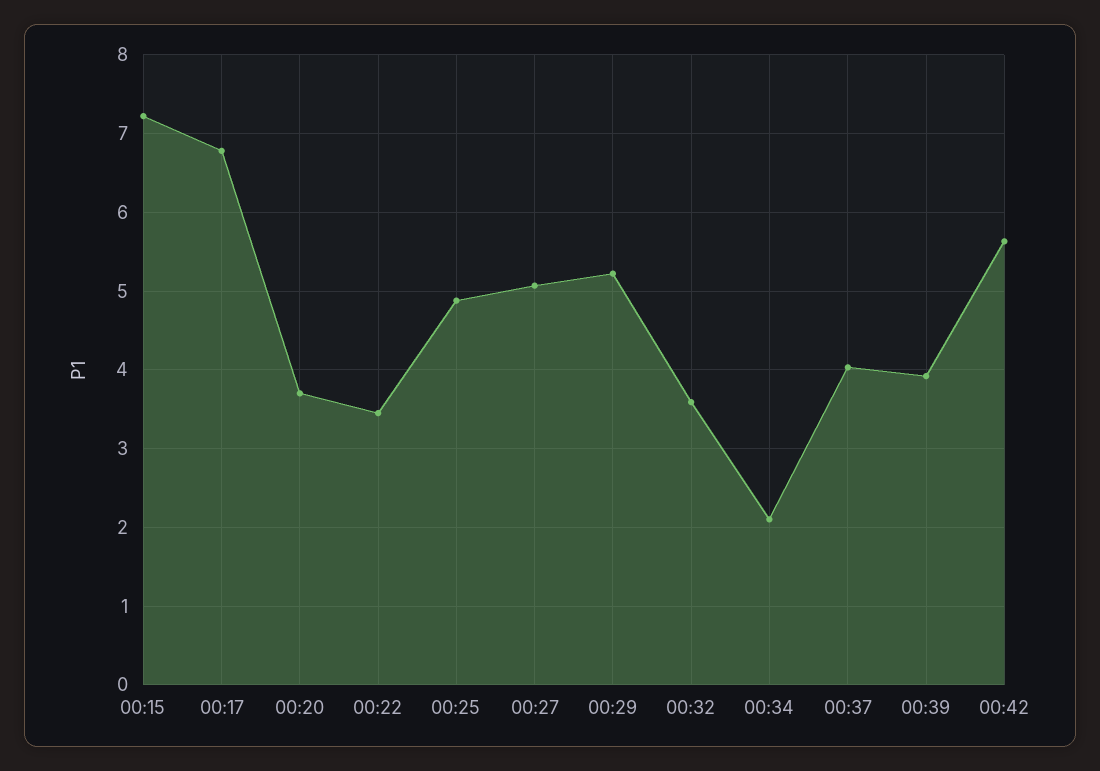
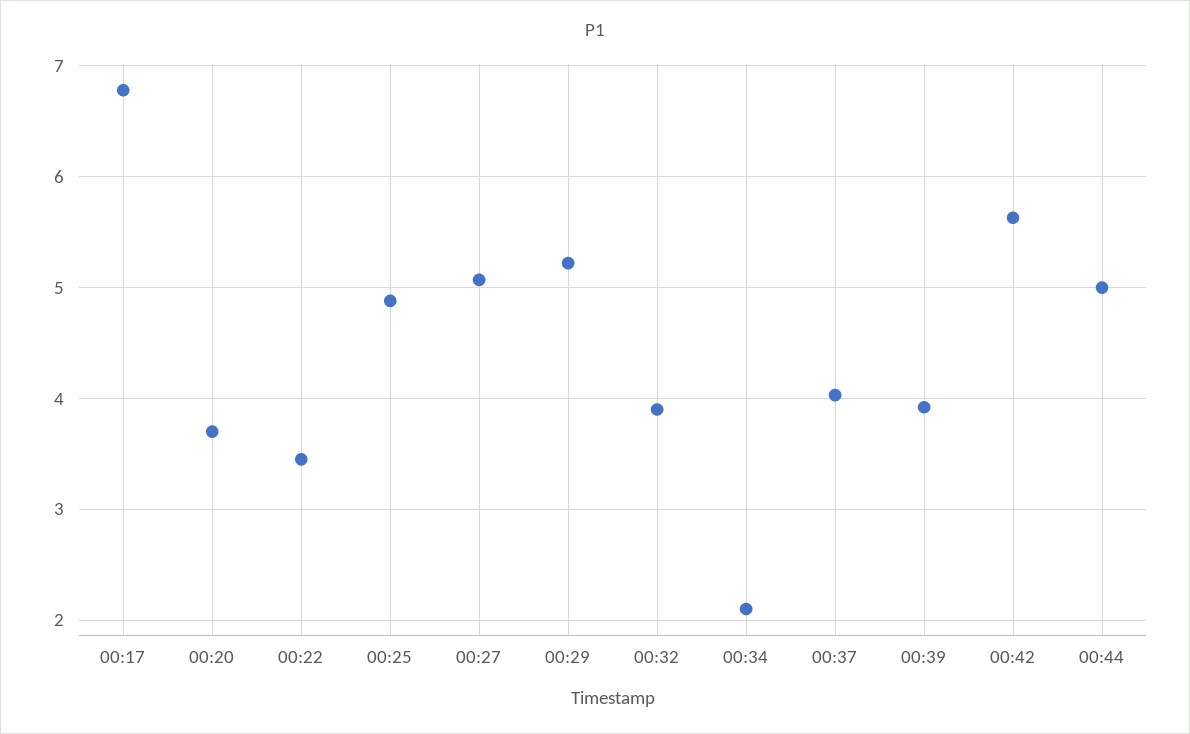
00:15: 7.2 -> none
00:32: 3.6 -> 3.9
00:44: none -> 5

